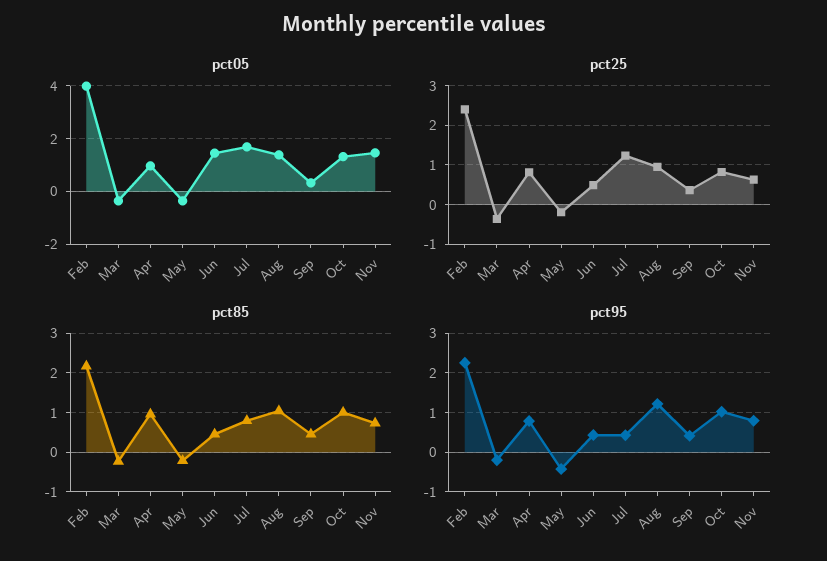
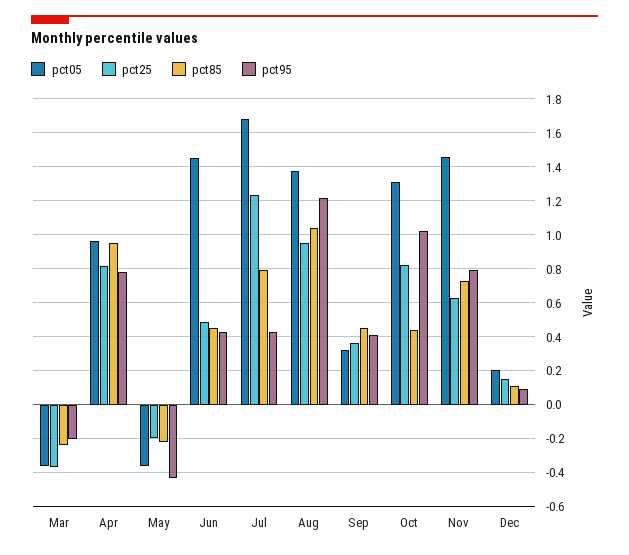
pct05, Feb: 4 -> none
pct25, Feb: 2.4 -> none
pct85, Feb: 2.2 -> none
pct85, Oct: 1 -> 0.45
pct95, Feb: 2.2 -> none
pct05, Dec: none -> 0.2
pct25, Dec: none -> 0.15
pct85, Dec: none -> 0.1
pct95, Dec: none -> 0.1

